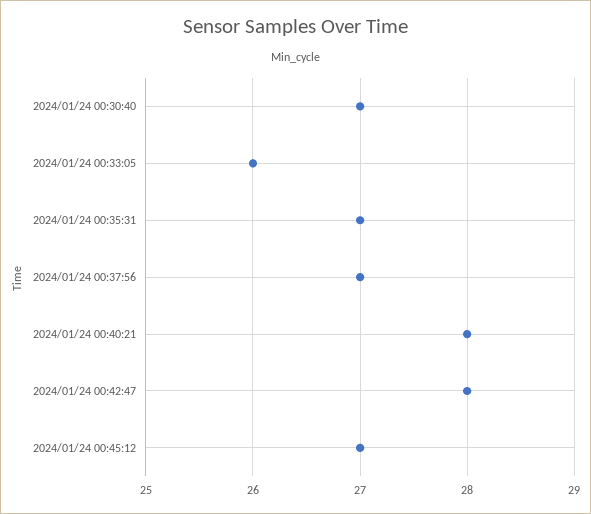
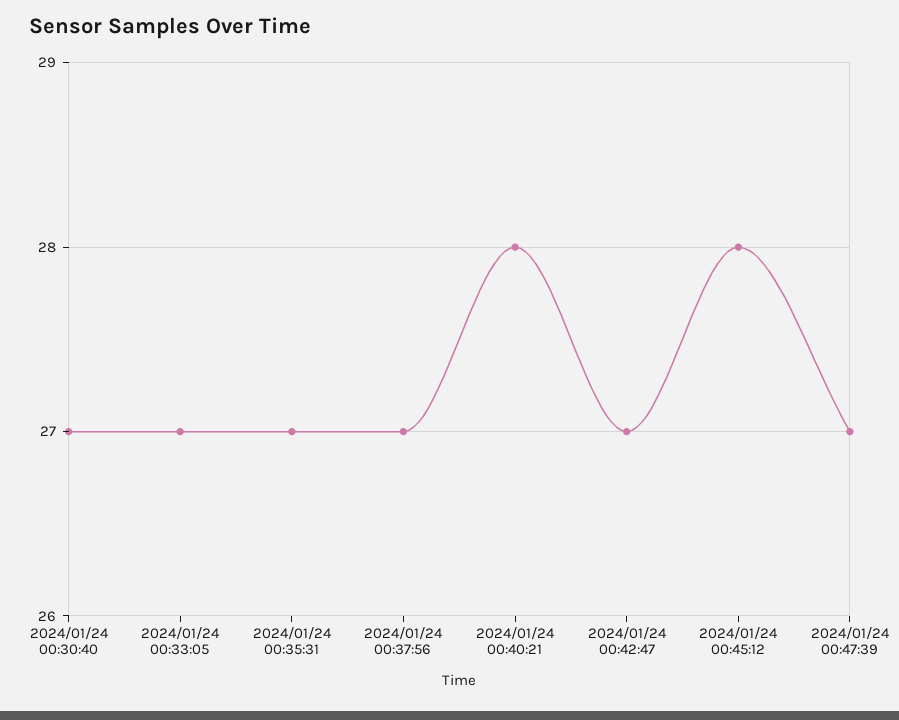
2024/01/24 00:33:05: 26 -> 27
2024/01/24 00:42:47: 28 -> 27
2024/01/24 00:45:12: 27 -> 28
2024/01/24 00:47:39: none -> 27

